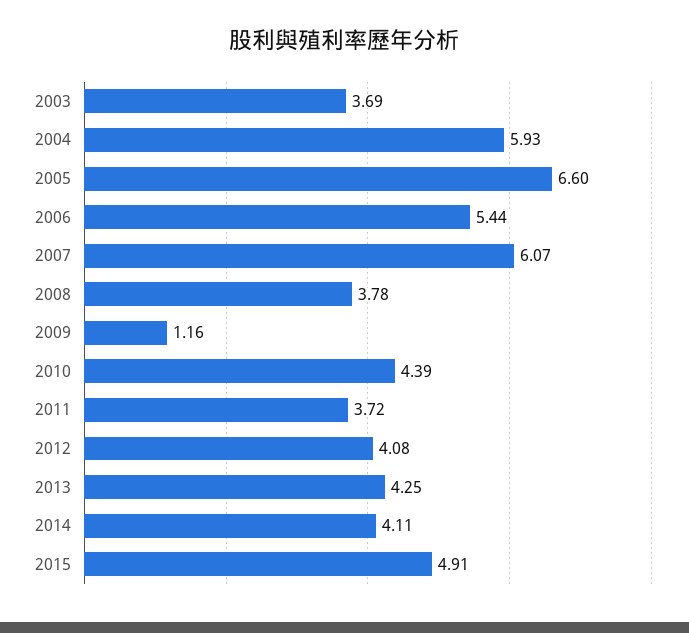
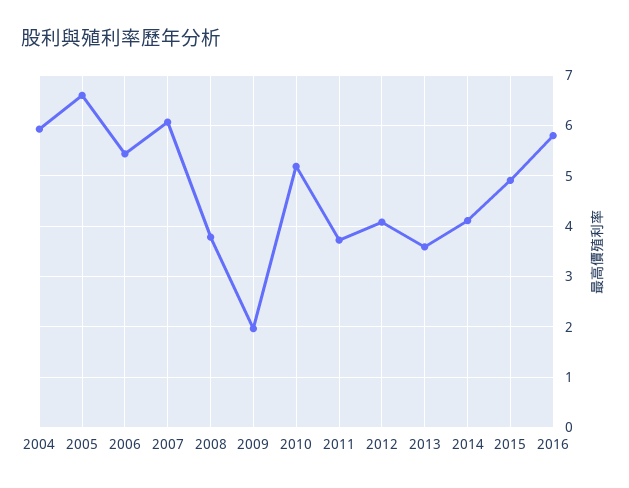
2003: 3.69 -> none
2009: 1.16 -> 2
2010: 4.39 -> 5.2
2013: 4.25 -> 3.6
2016: none -> 5.8

